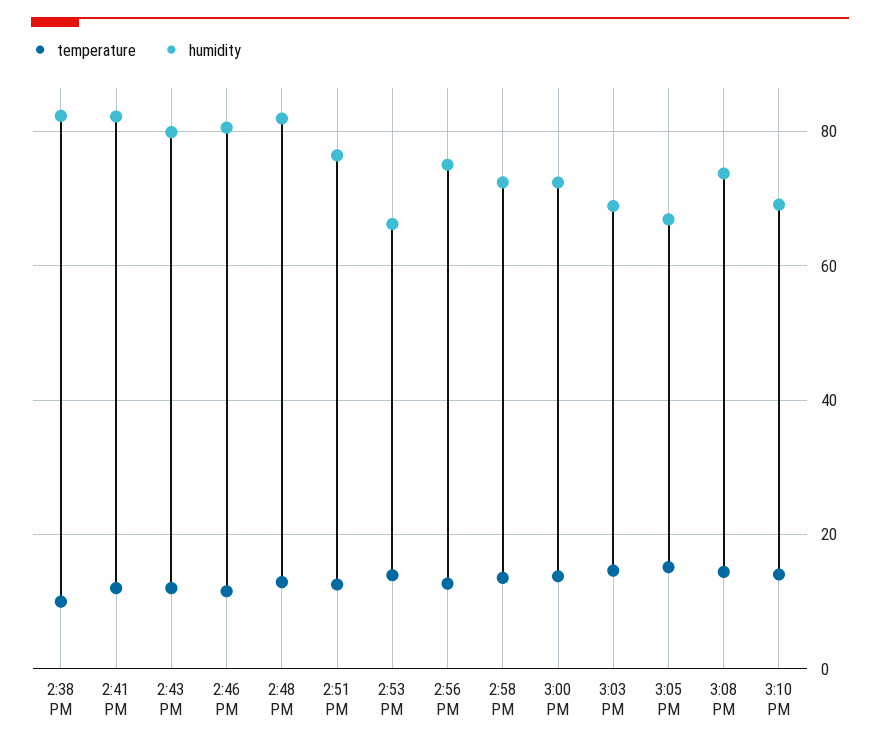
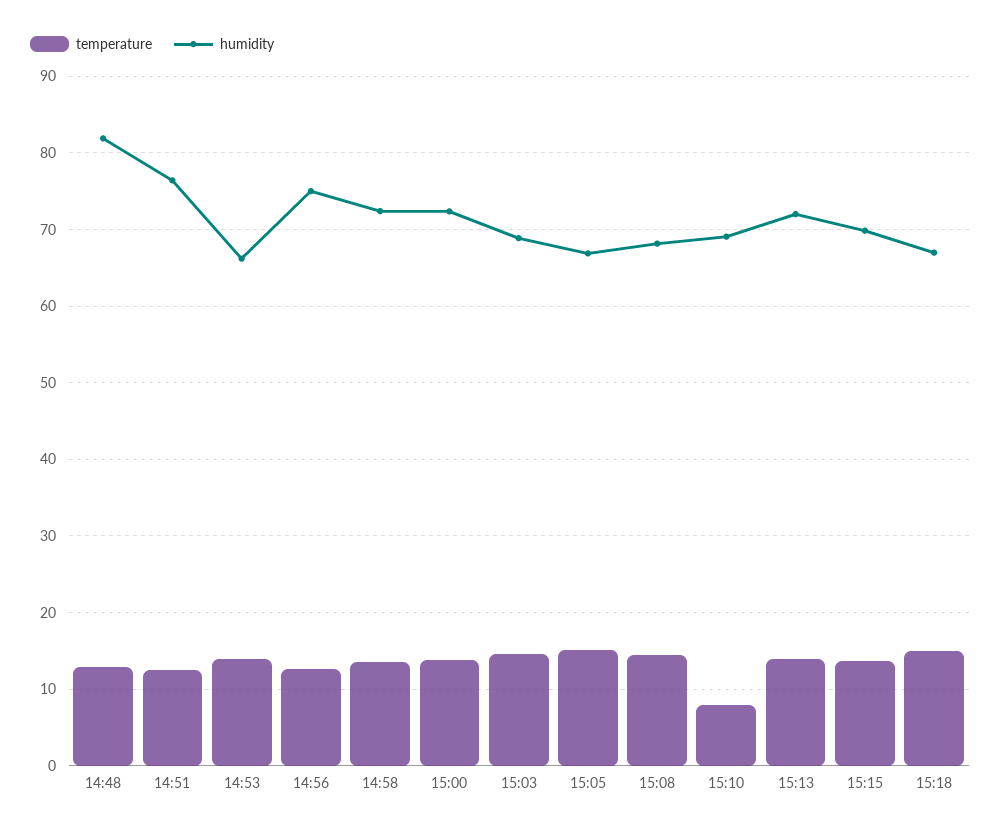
temperature, 2:38 PM: 10 -> none
humidity, 2:38 PM: 82 -> none
temperature, 2:41 PM: 12 -> none
humidity, 2:41 PM: 82 -> none
temperature, 2:43 PM: 12 -> none
humidity, 2:43 PM: 80 -> none
temperature, 2:46 PM: 12 -> none
humidity, 2:46 PM: 80 -> none
humidity, 3:08 PM: 74 -> 68
temperature, 3:10 PM: 14 -> 8
temperature, 15:13: none -> 14
humidity, 15:13: none -> 72
temperature, 15:15: none -> 14
humidity, 15:15: none -> 70
temperature, 15:18: none -> 15
humidity, 15:18: none -> 67

